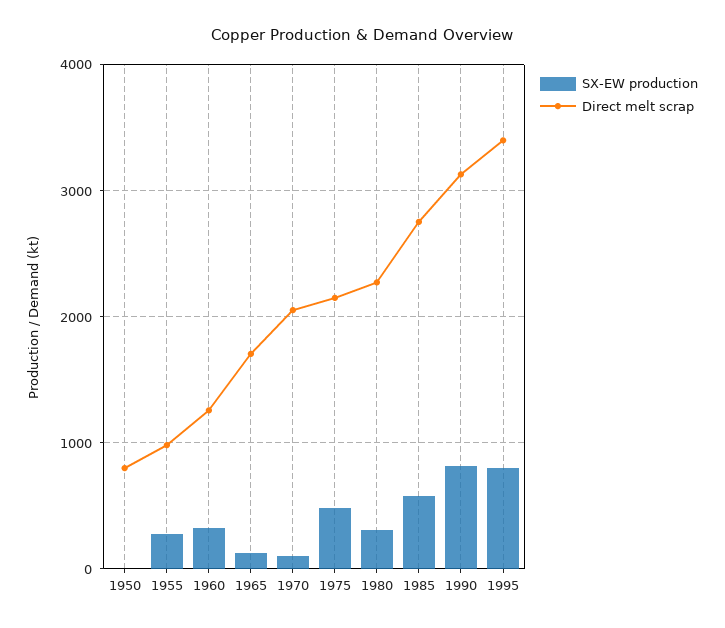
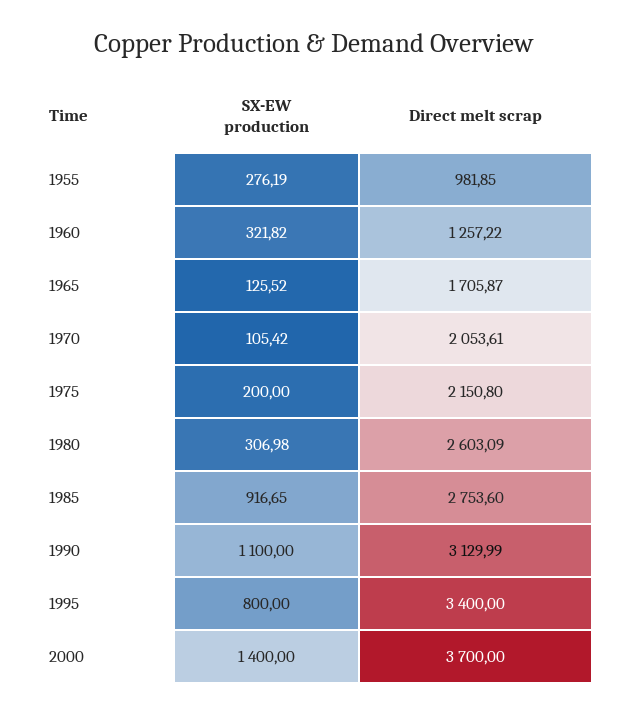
SX-EW production, 1950: 0 -> none
Direct melt scrap, 1950: 800 -> none
SX-EW production, 1975: 500 -> 200
Direct melt scrap, 1980: 2300 -> 2603.09
SX-EW production, 1985: 600 -> 916.65
SX-EW production, 1990: 800 -> 1100
SX-EW production, 2000: none -> 1400
Direct melt scrap, 2000: none -> 3700

